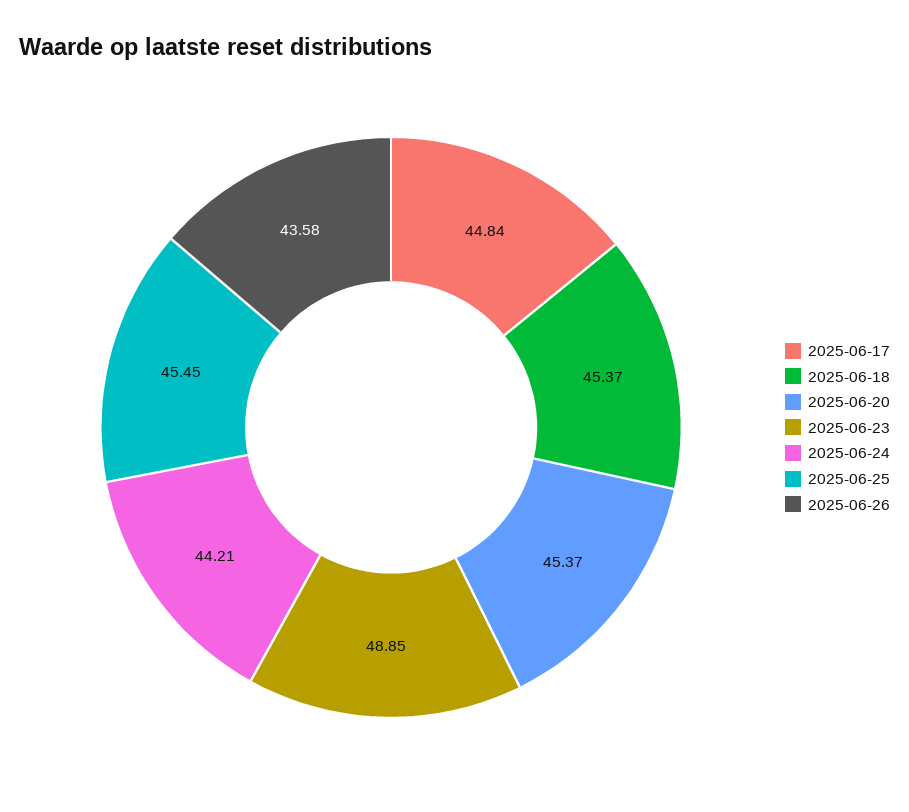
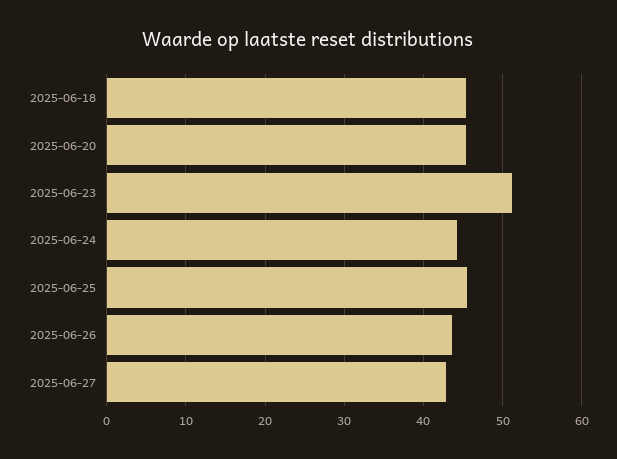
2025-06-17: 44.84 -> none
2025-06-23: 48.85 -> 51
2025-06-27: none -> 43

